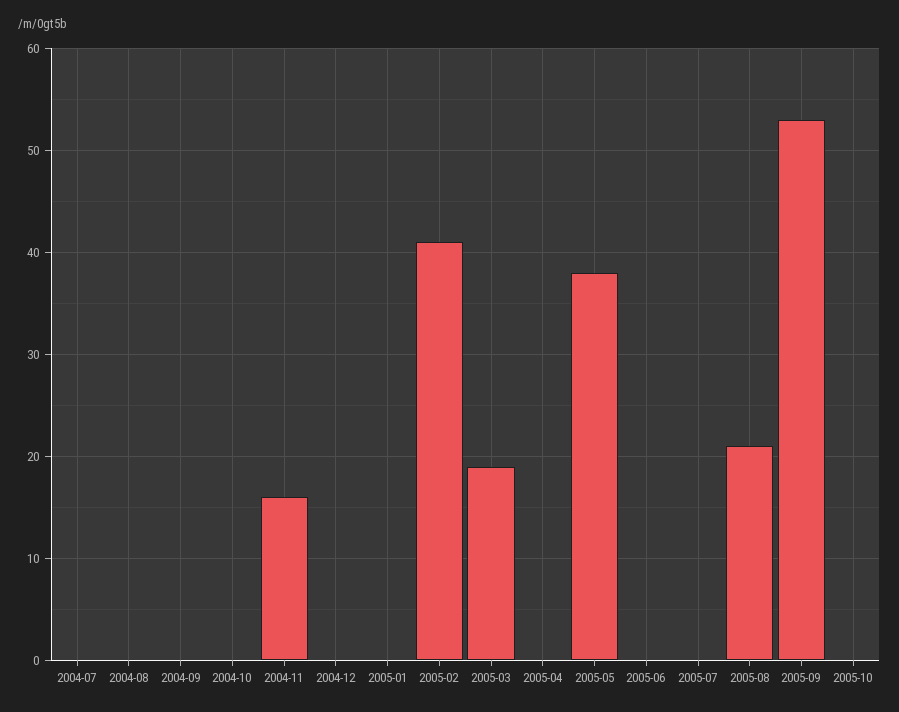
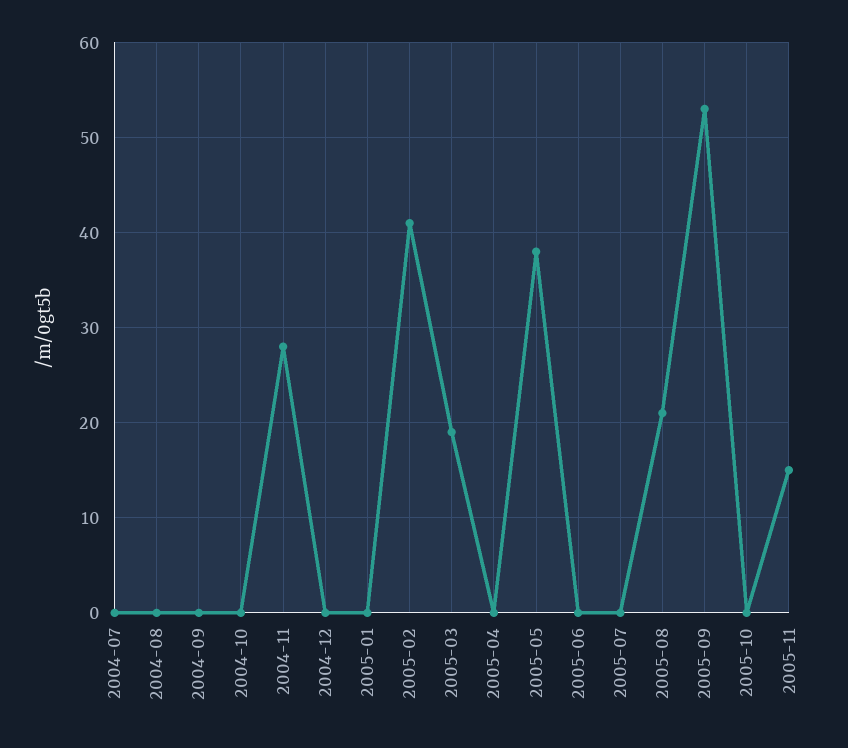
2004-11: 16 -> 28
2005-11: none -> 15

